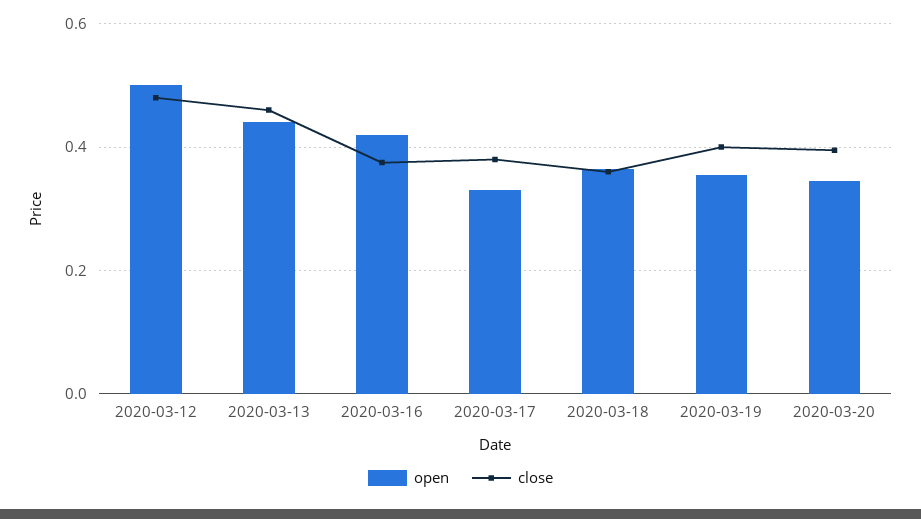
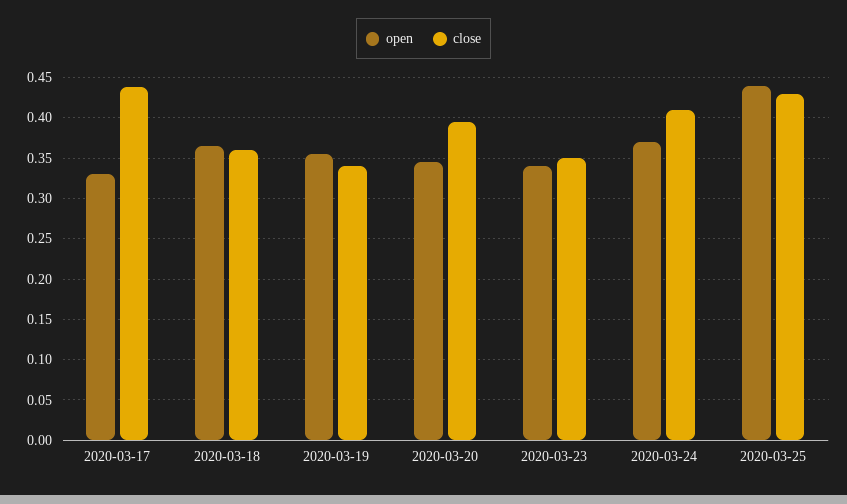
open, 2020-03-12: 0.5 -> none
close, 2020-03-12: 0.48 -> none
open, 2020-03-13: 0.44 -> none
close, 2020-03-13: 0.46 -> none
open, 2020-03-16: 0.42 -> none
close, 2020-03-16: 0.38 -> none
close, 2020-03-17: 0.38 -> 0.44
close, 2020-03-19: 0.4 -> 0.34
open, 2020-03-23: none -> 0.34
close, 2020-03-23: none -> 0.35
open, 2020-03-24: none -> 0.37
close, 2020-03-24: none -> 0.41
open, 2020-03-25: none -> 0.44
close, 2020-03-25: none -> 0.43

